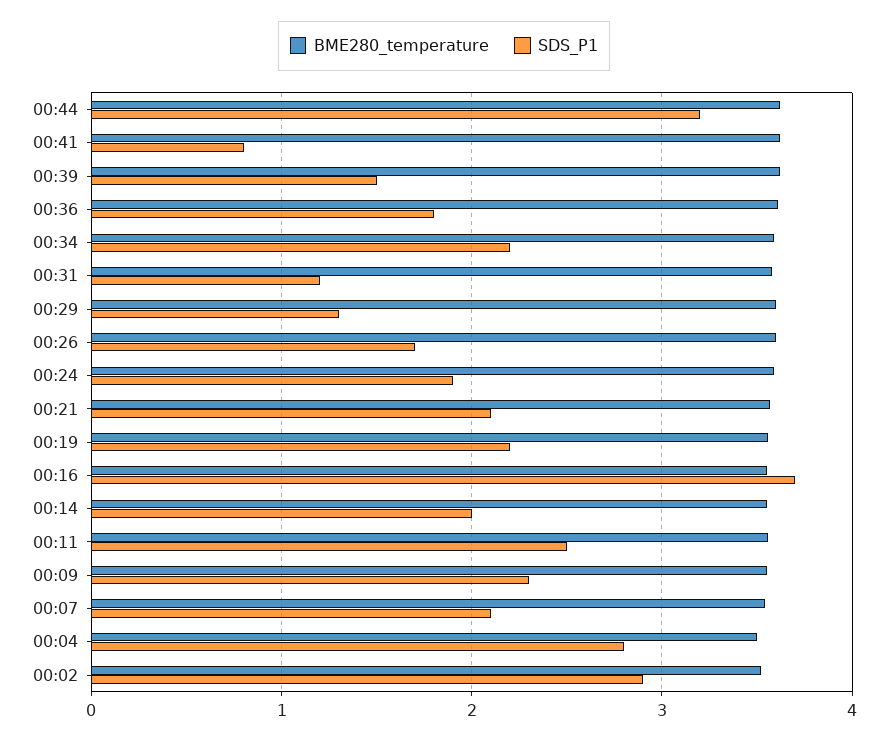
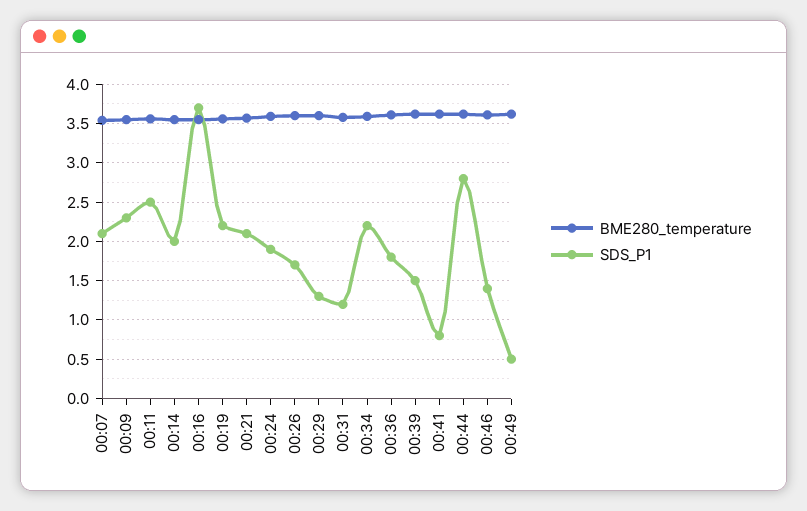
SDS_P1, 00:44: 3.2 -> 2.8
BME280_temperature, 00:04: 3.5 -> none
SDS_P1, 00:04: 2.8 -> none
BME280_temperature, 00:02: 3.5 -> none
SDS_P1, 00:02: 2.9 -> none
BME280_temperature, 00:46: none -> 3.6
SDS_P1, 00:46: none -> 1.4
BME280_temperature, 00:49: none -> 3.6
SDS_P1, 00:49: none -> 0.5

